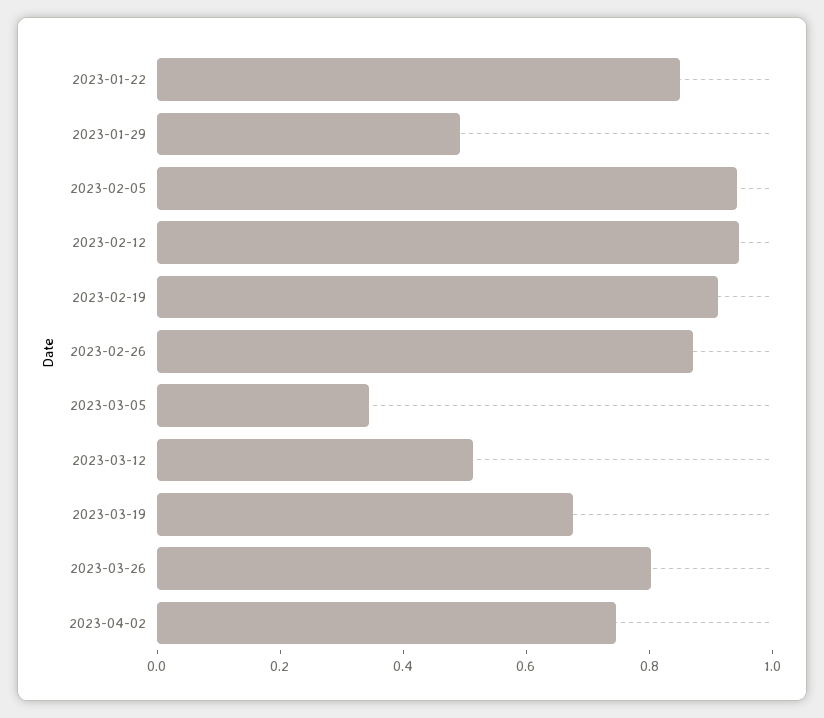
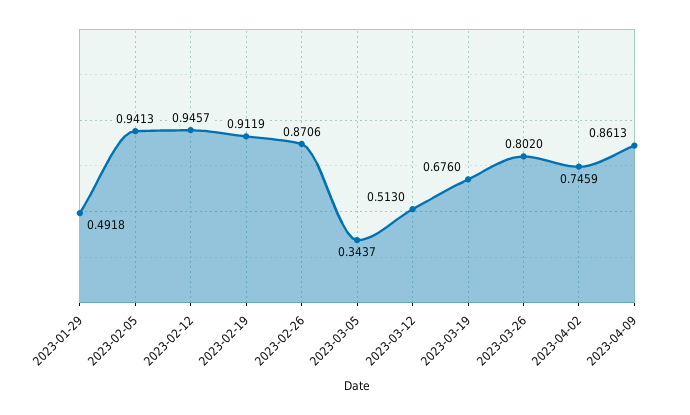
2023-01-22: 0.85 -> none
2023-04-09: none -> 0.8613

